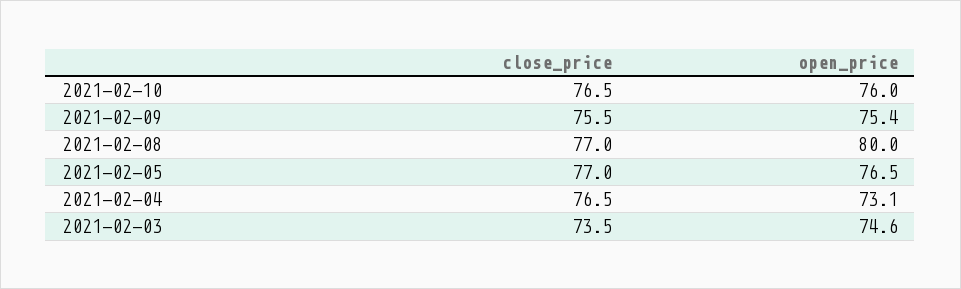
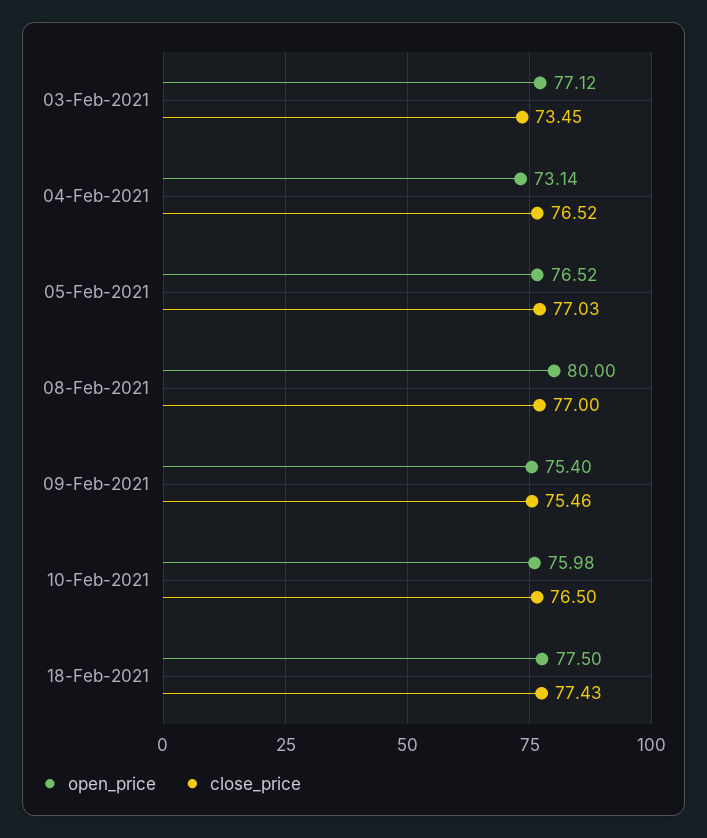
open_price, 2021-02-03: 74.6 -> 77.12
open_price, 18-Feb-2021: none -> 77.5
close_price, 18-Feb-2021: none -> 77.43

